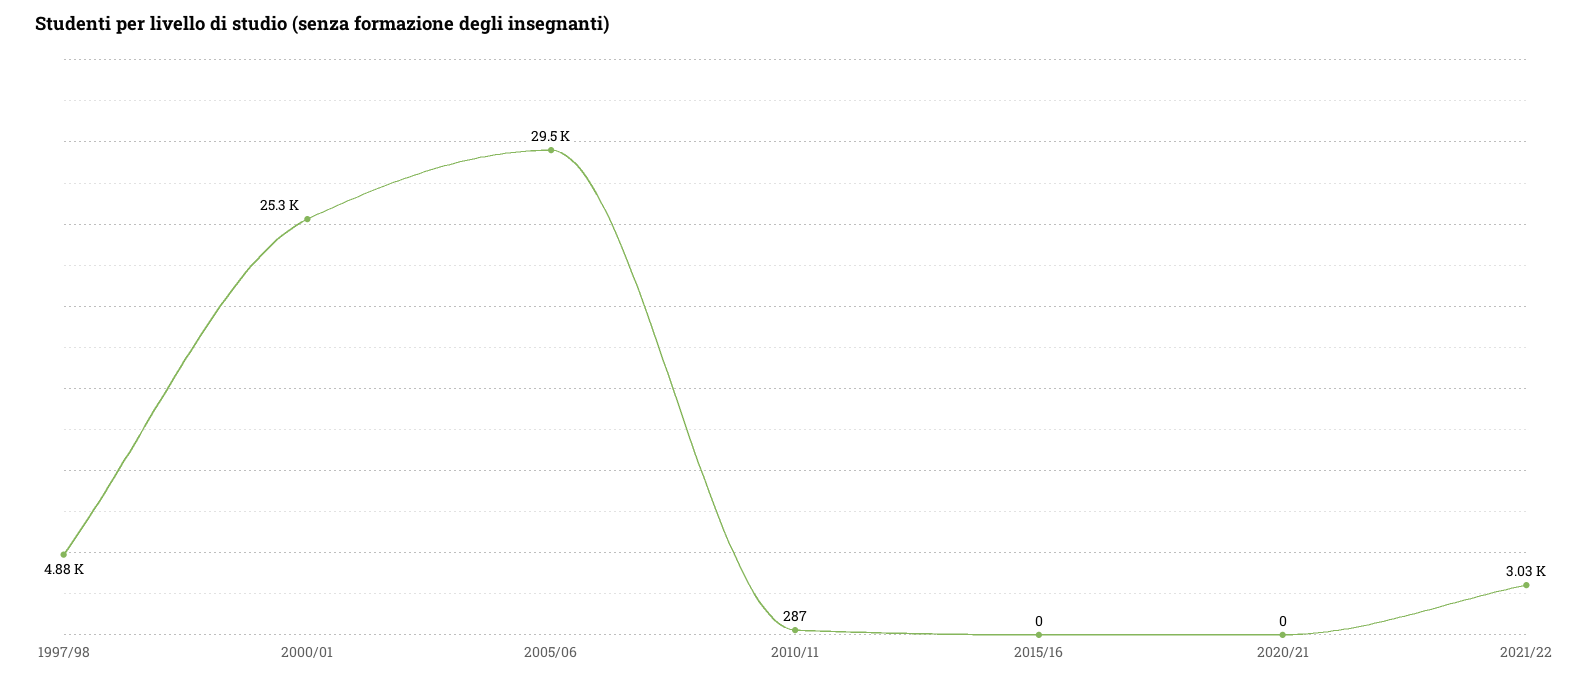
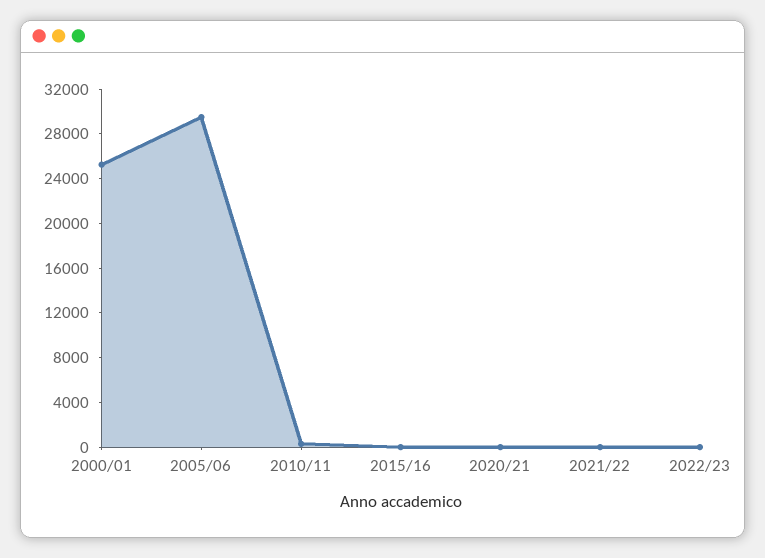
1997/98: 4880 -> none
2021/22: 3030 -> 0
2022/23: none -> 0

